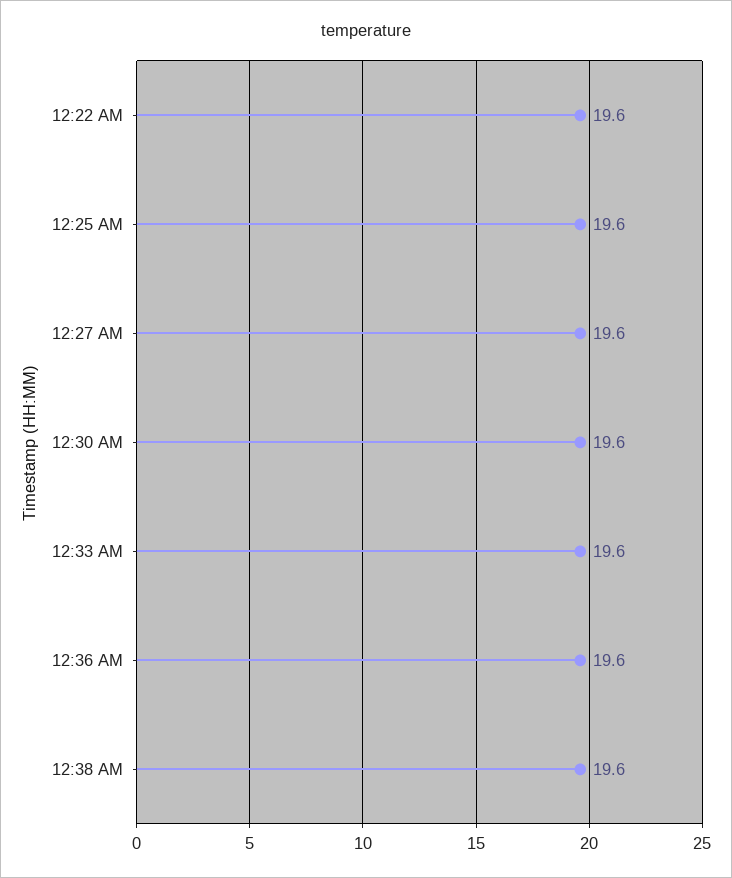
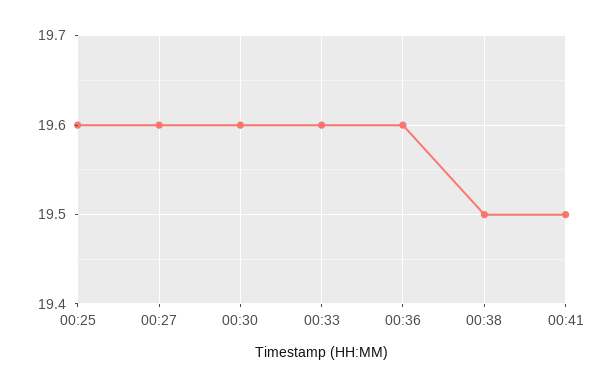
12:22 AM: 19.6 -> none
12:38 AM: 19.6 -> 19.5
00:41: none -> 19.5

